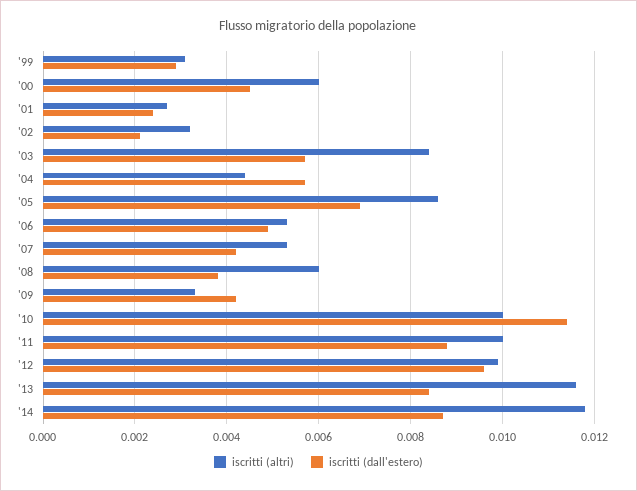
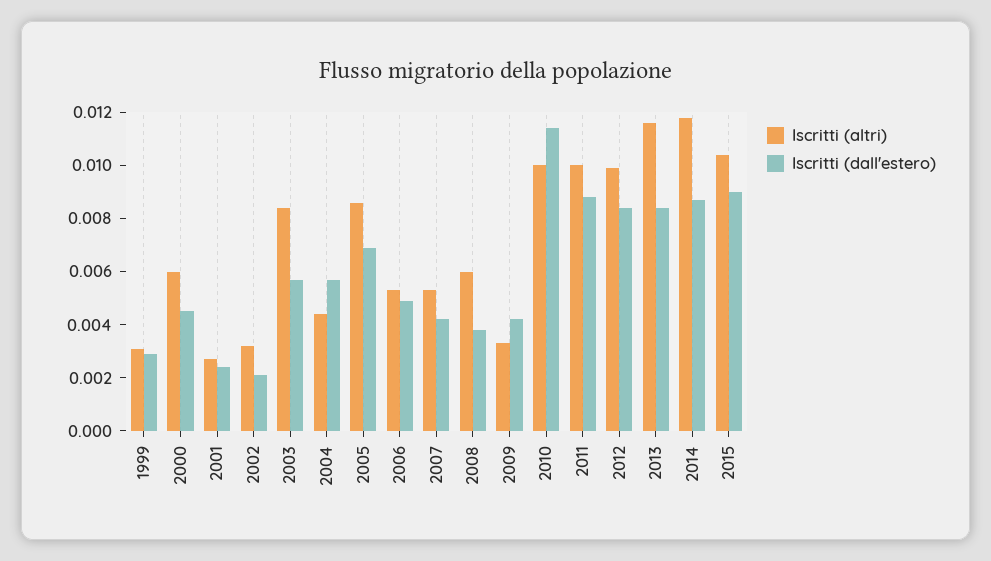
iscritti (dall'estero), '12: 0.0095 -> 0.0085
iscritti (altri), 2015: none -> 0.0105
iscritti (dall'estero), 2015: none -> 0.009

